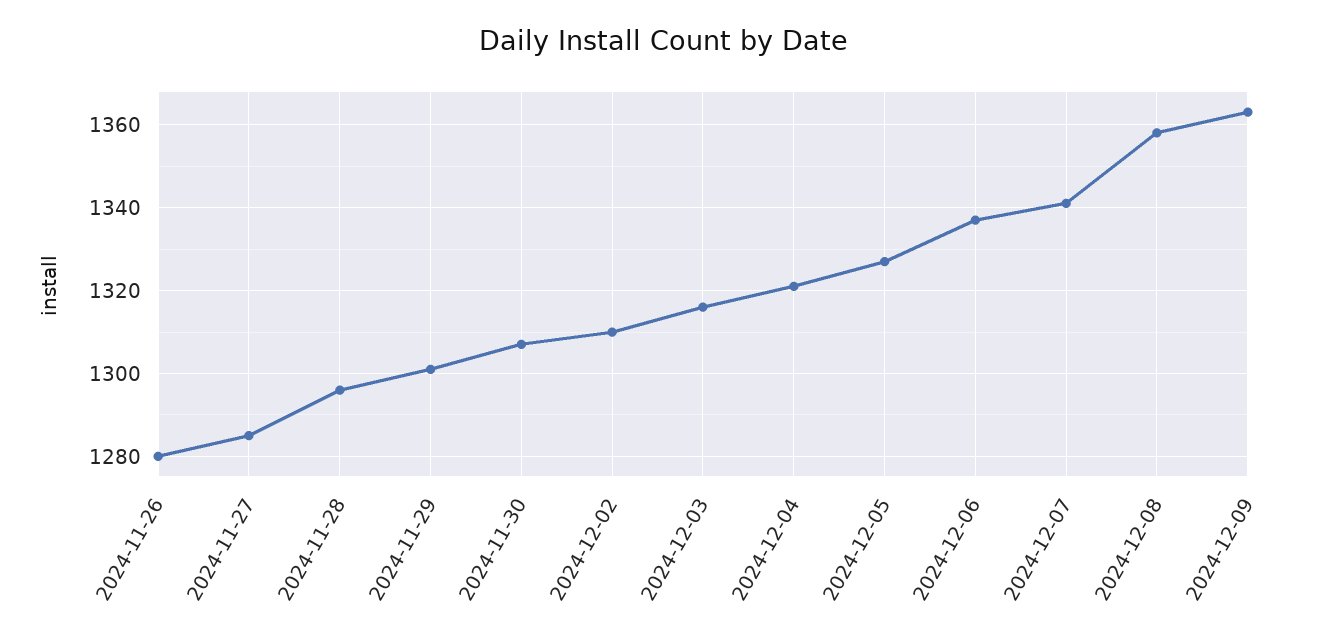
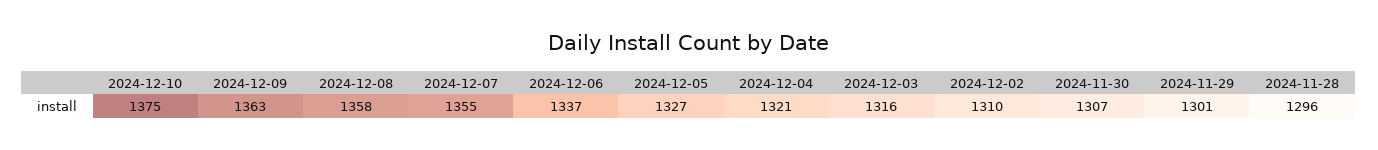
2024-11-26: 1280 -> none
2024-11-27: 1285 -> none
2024-12-07: 1340 -> 1355
2024-12-10: none -> 1375

